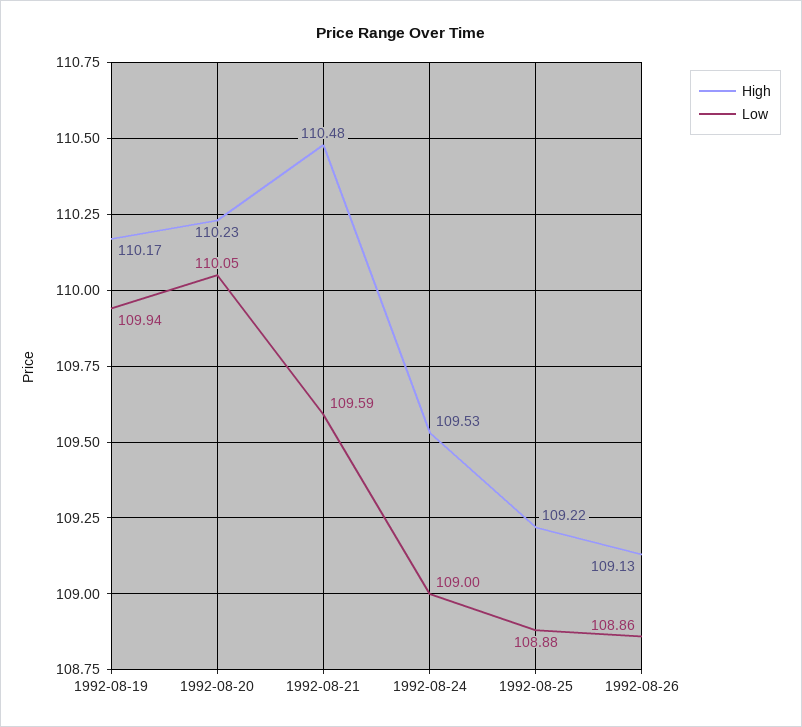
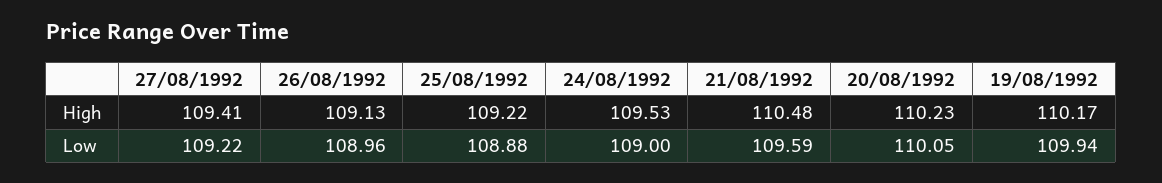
Low, 1992-08-26: 108.86 -> 108.96
High, 27/08/1992: none -> 109.41
Low, 27/08/1992: none -> 109.22

